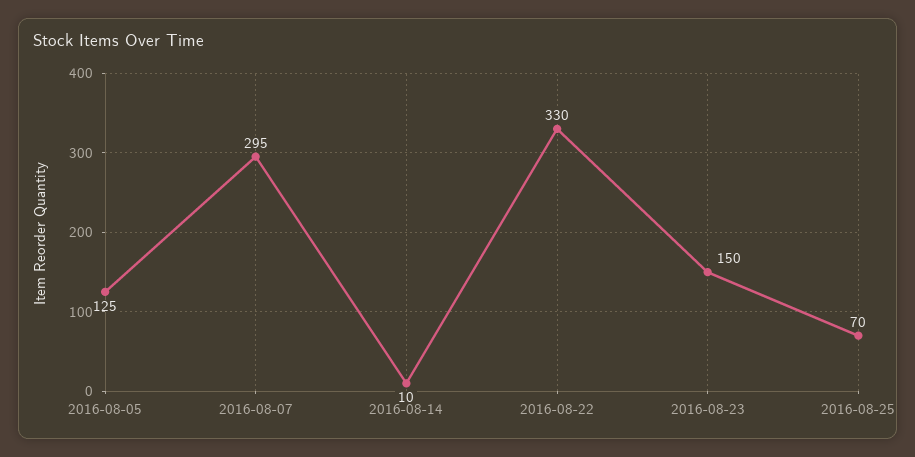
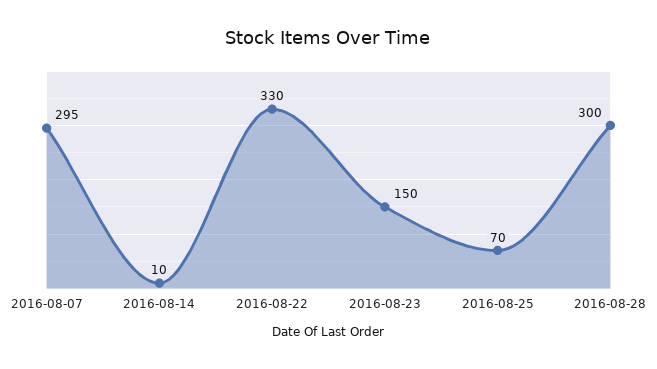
2016-08-05: 125 -> none
2016-08-28: none -> 300

